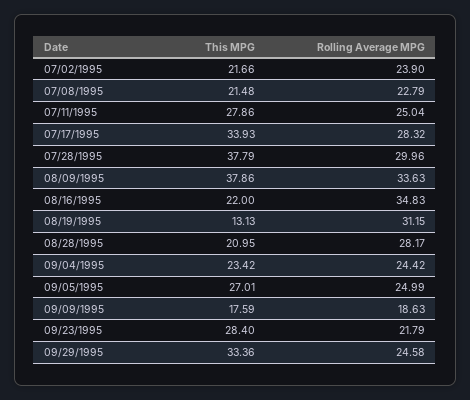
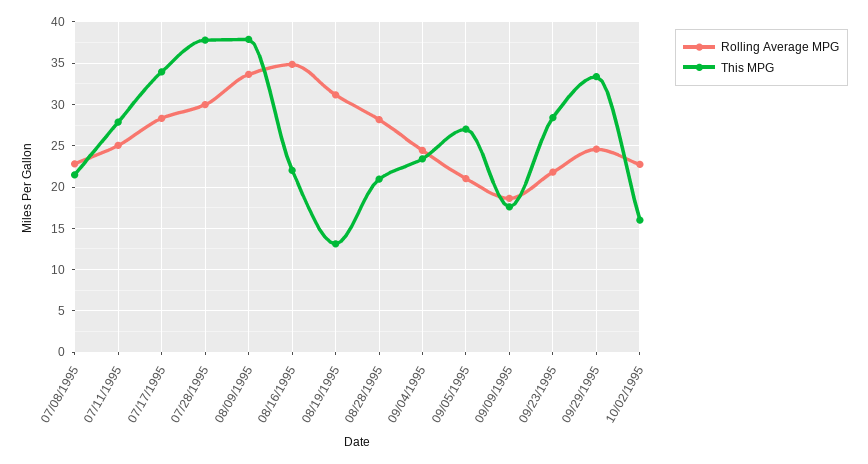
This MPG, 07/02/1995: 21.66 -> none
Rolling Average MPG, 07/02/1995: 23.9 -> none
Rolling Average MPG, 09/05/1995: 24.99 -> 21
Rolling Average MPG, 10/02/1995: none -> 23
This MPG, 10/02/1995: none -> 16

